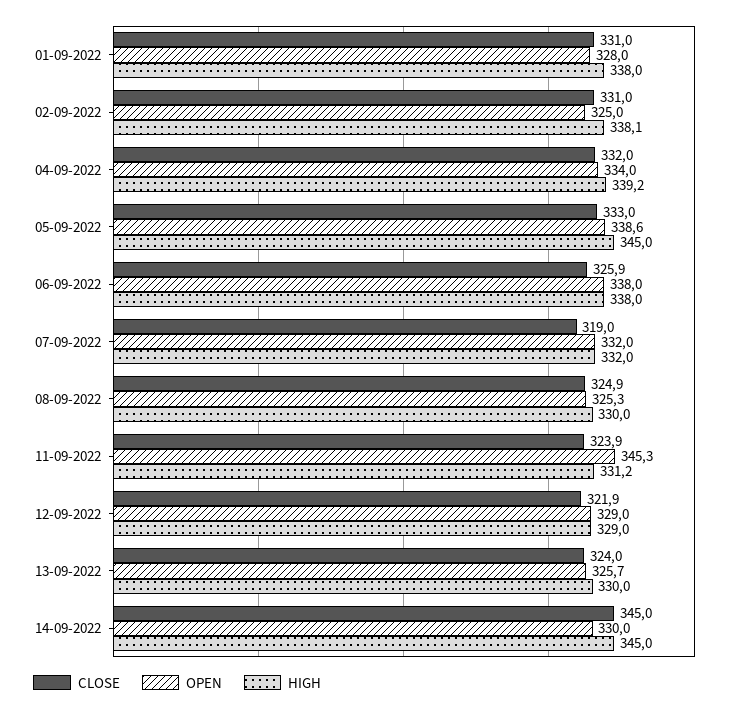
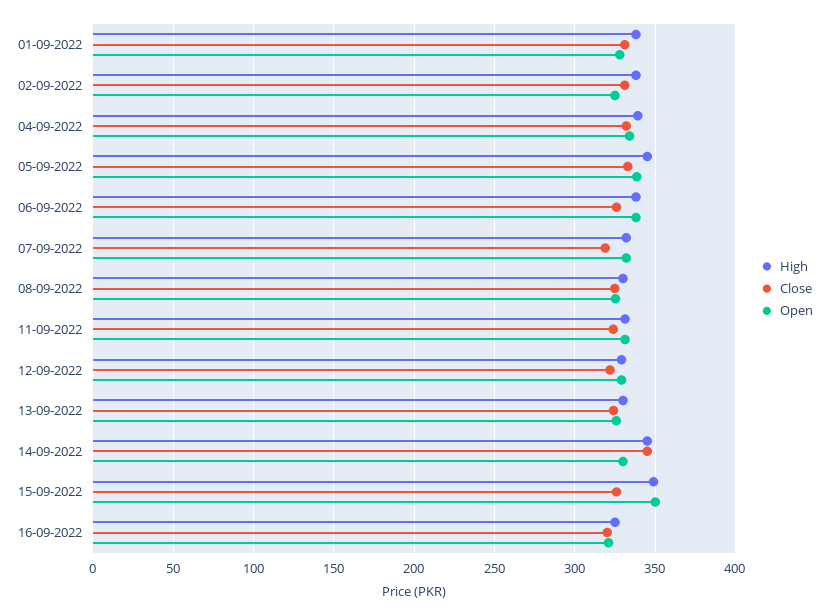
OPEN, 11-09-2022: 345.3 -> 330
HIGH, 15-09-2022: none -> 350
CLOSE, 15-09-2022: none -> 325
OPEN, 15-09-2022: none -> 350
HIGH, 16-09-2022: none -> 325
CLOSE, 16-09-2022: none -> 320
OPEN, 16-09-2022: none -> 320

